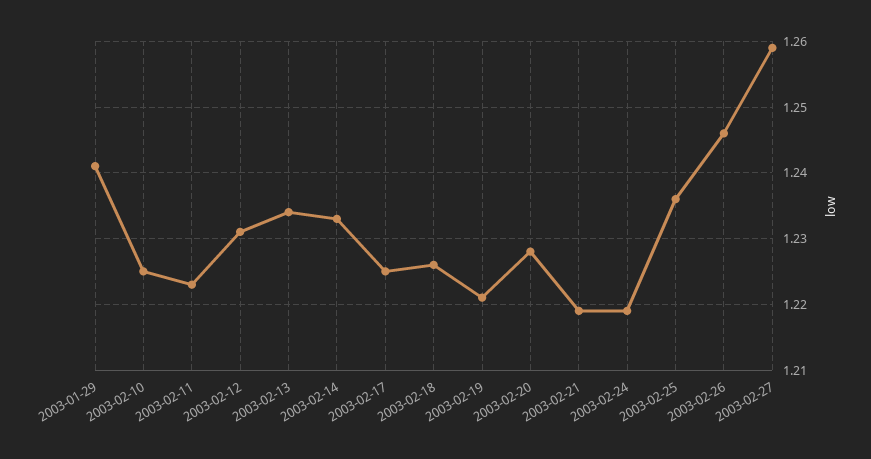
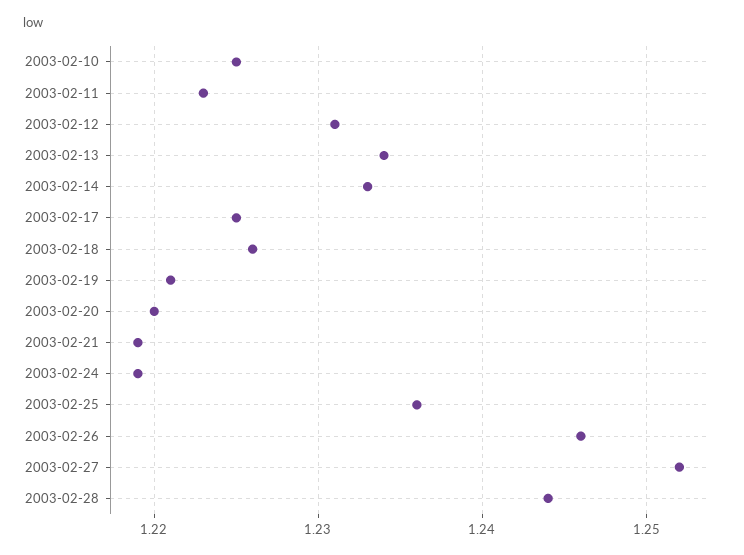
2003-01-29: 1.241 -> none
2003-02-20: 1.228 -> 1.22
2003-02-27: 1.259 -> 1.252
2003-02-28: none -> 1.244

